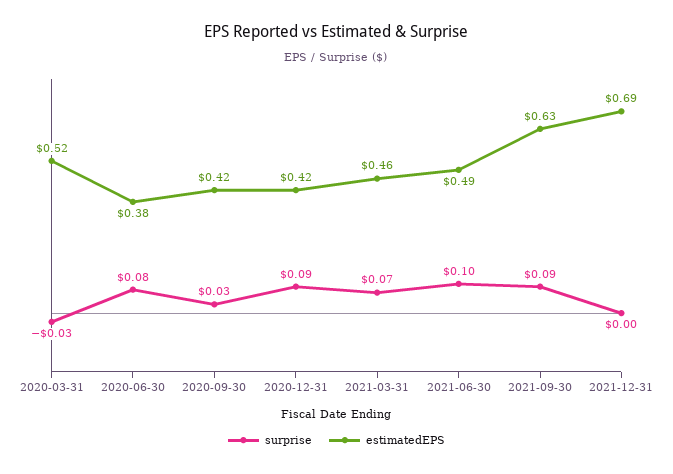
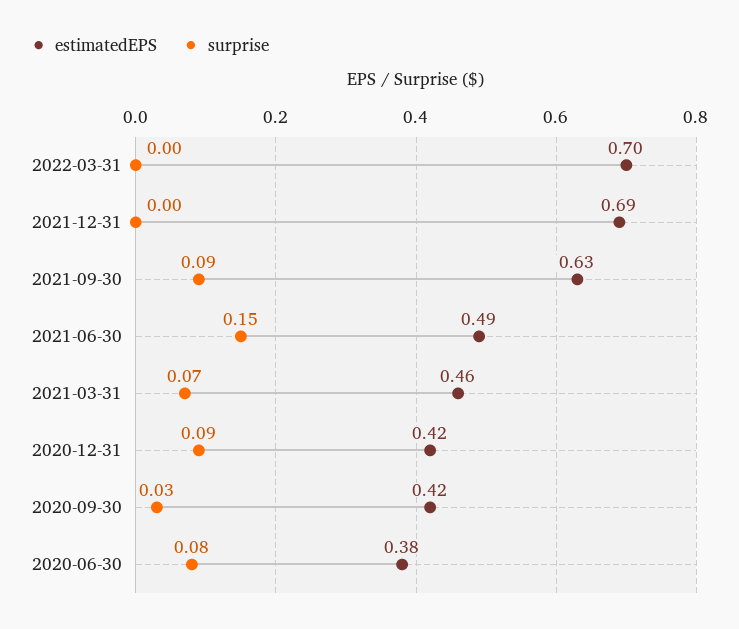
surprise, 2020-03-31: -0.03 -> none
estimatedEPS, 2020-03-31: 0.52 -> none
surprise, 2021-06-30: 0.1 -> 0.15
estimatedEPS, 2022-03-31: none -> 0.7
surprise, 2022-03-31: none -> 0

